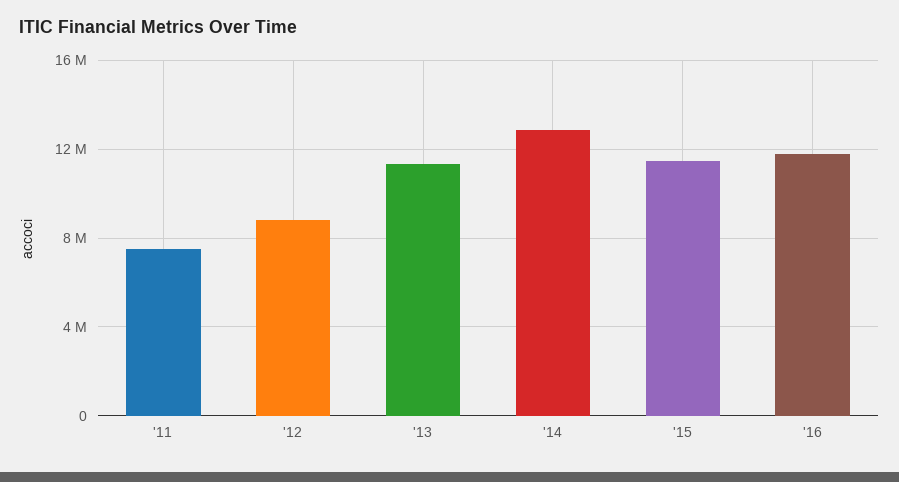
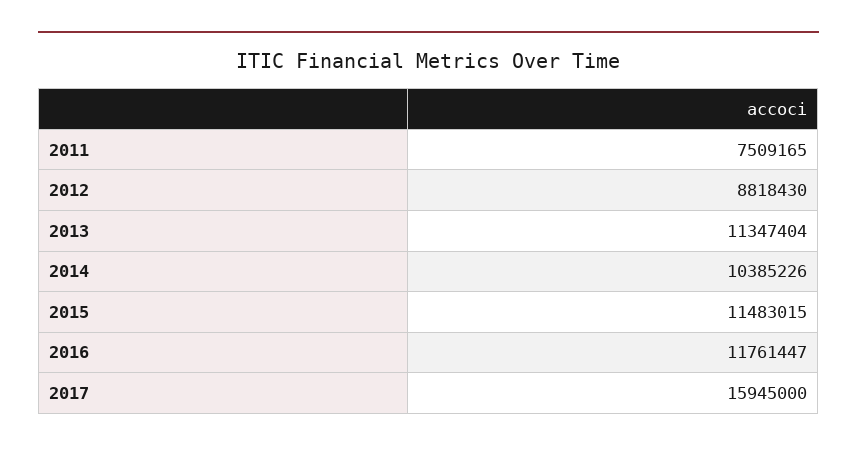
'14: 13000000 -> 10385226
2017: none -> 15945000

